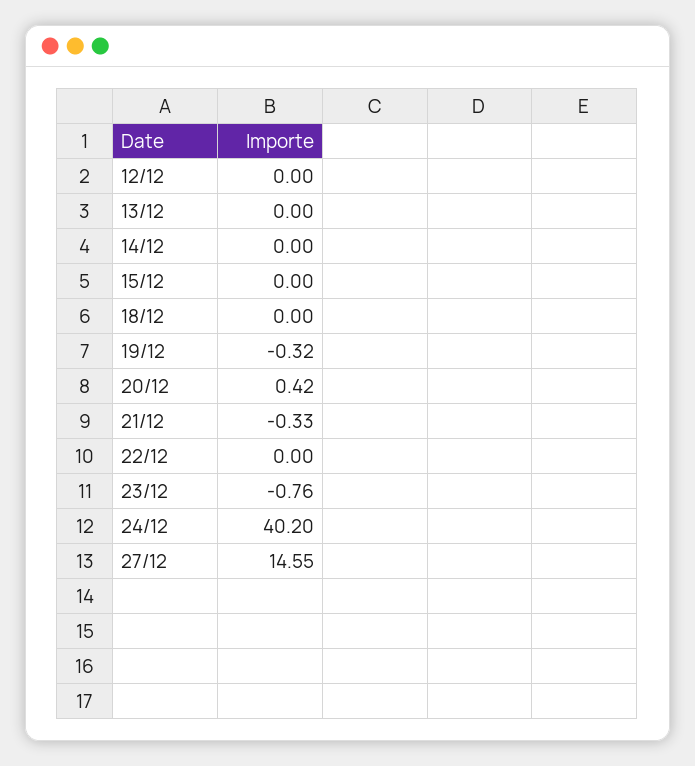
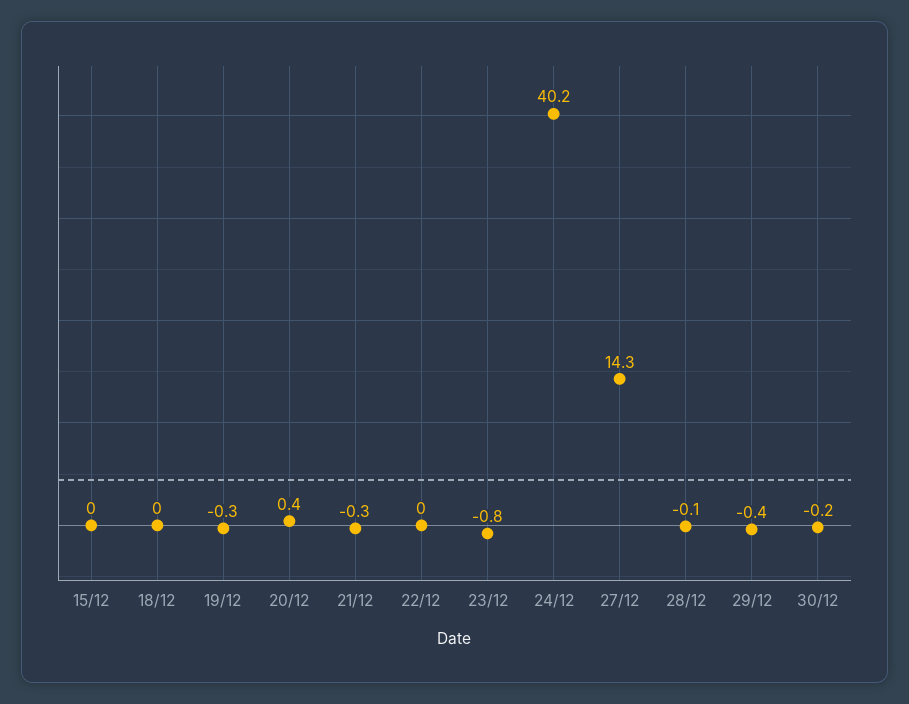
12/12: 0 -> none
13/12: 0 -> none
14/12: 0 -> none
27/12: 14.55 -> 14.3
28/12: none -> -0.1
29/12: none -> -0.4
30/12: none -> -0.2

